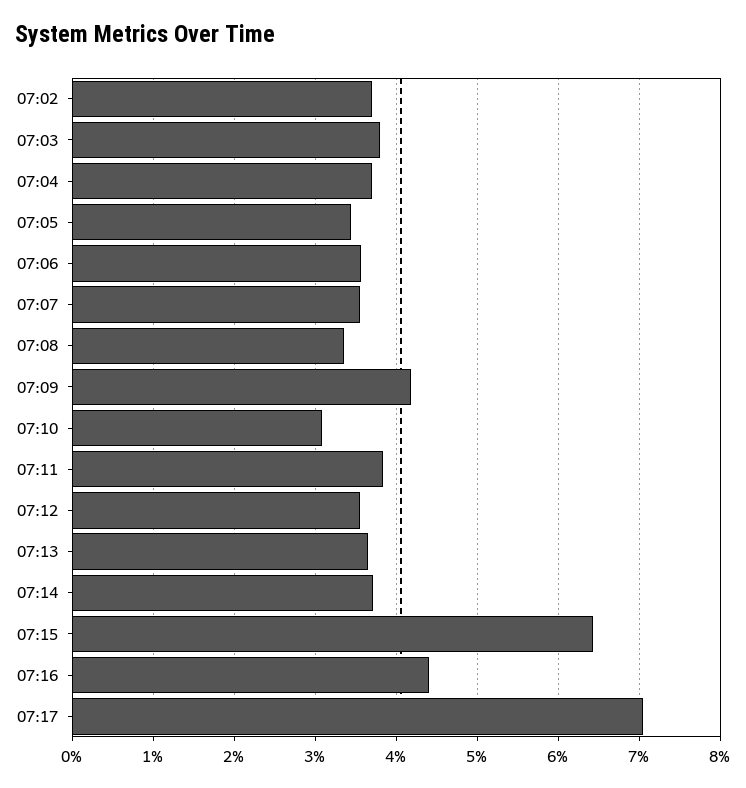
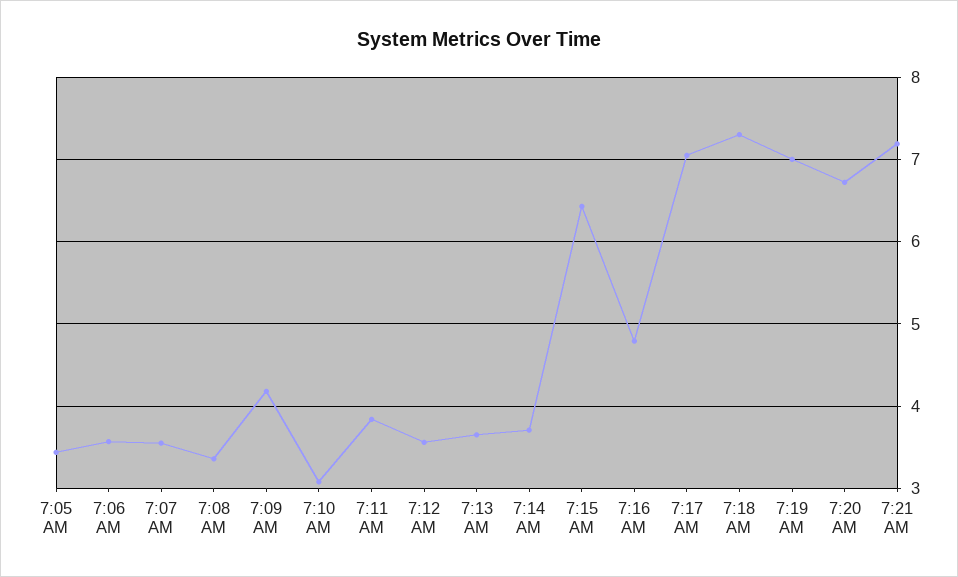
07:02: 3.7 -> none
07:03: 3.8 -> none
07:04: 3.7 -> none
07:16: 4.4 -> 4.8
7:18 AM: none -> 7.3
7:19 AM: none -> 7
7:20 AM: none -> 6.7
7:21 AM: none -> 7.2

